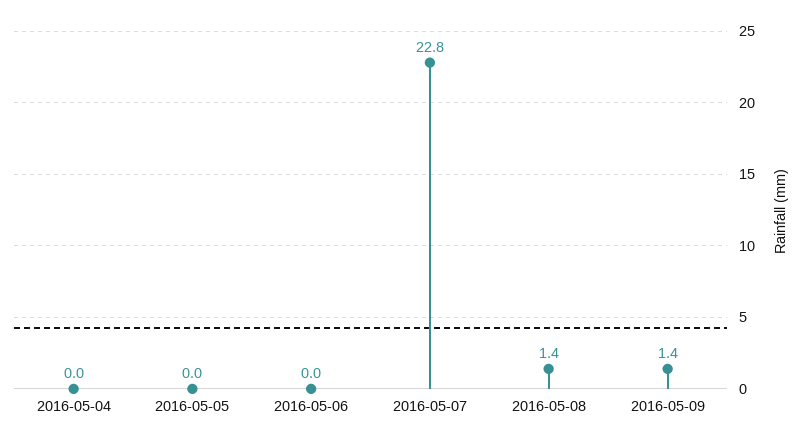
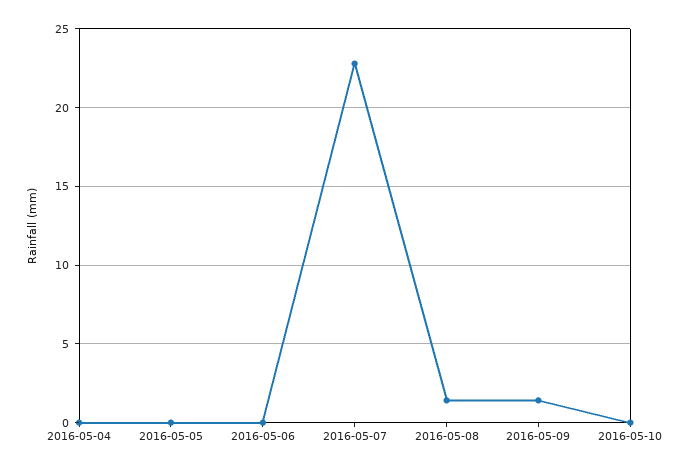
2016-05-10: none -> 0

